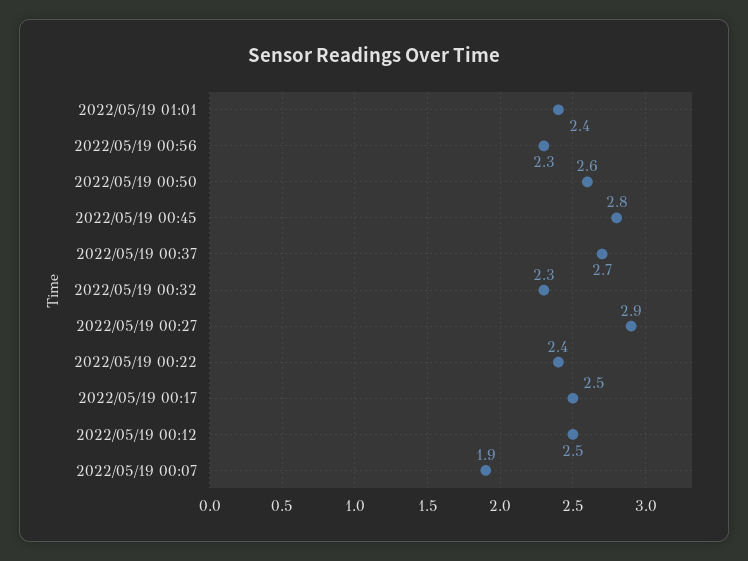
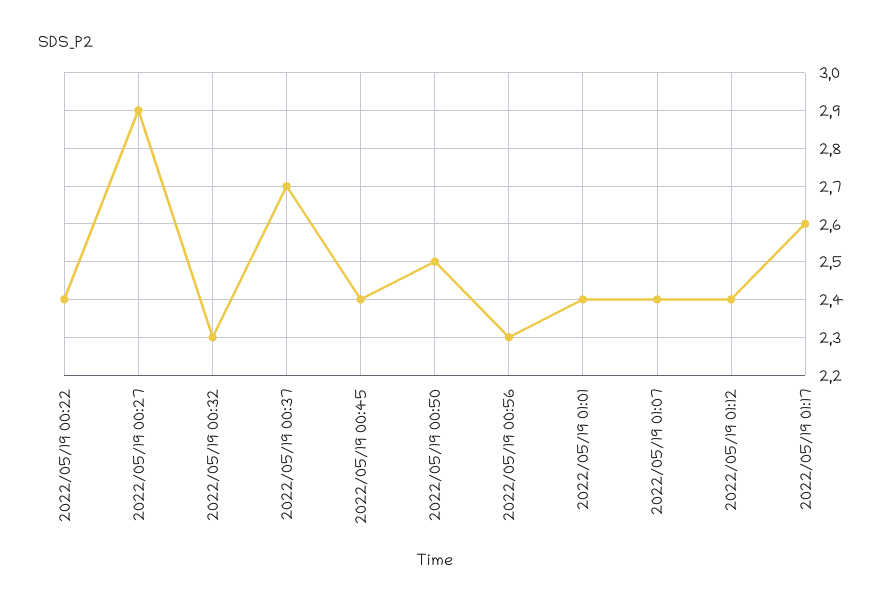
2022/05/19 00:50: 2.6 -> 2.5
2022/05/19 00:45: 2.8 -> 2.4
2022/05/19 00:17: 2.5 -> none
2022/05/19 00:12: 2.5 -> none
2022/05/19 00:07: 1.9 -> none
2022/05/19 01:07: none -> 2.4
2022/05/19 01:12: none -> 2.4
2022/05/19 01:17: none -> 2.6

